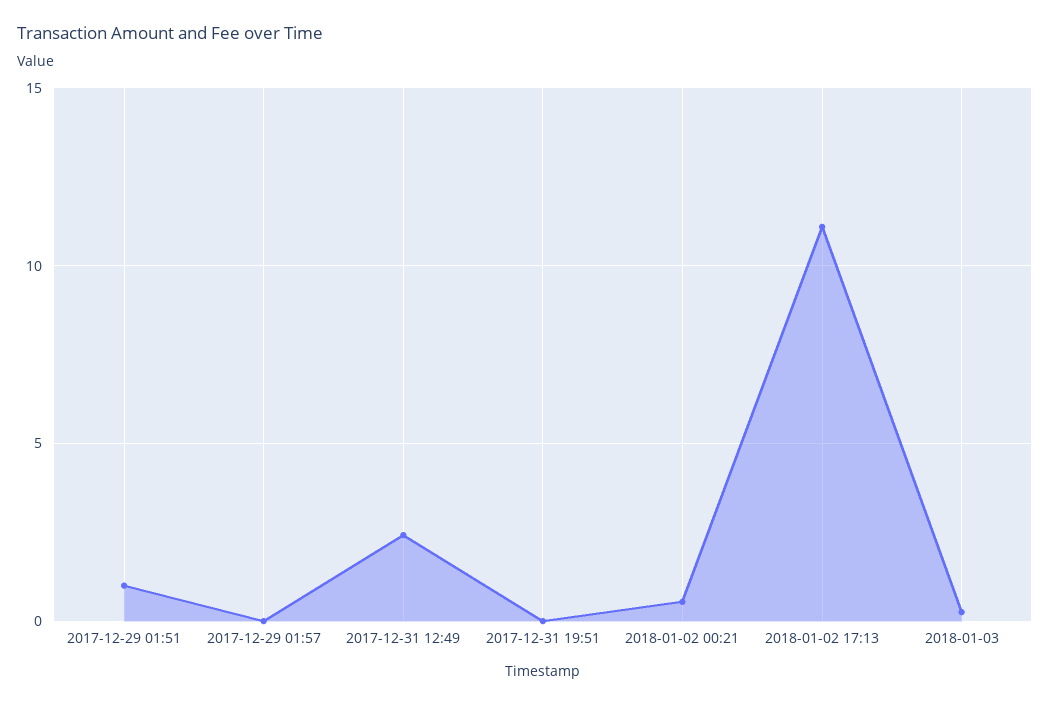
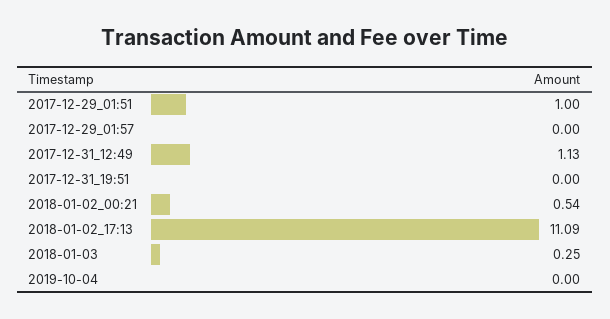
2017-12-31 12:49: 2.5 -> 1.13
2019-10-04: none -> 0

